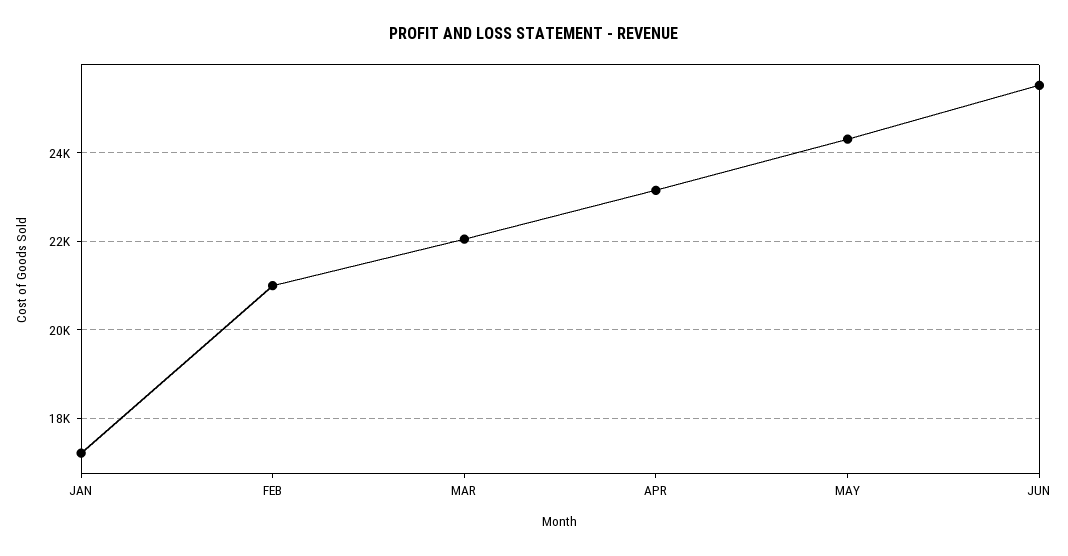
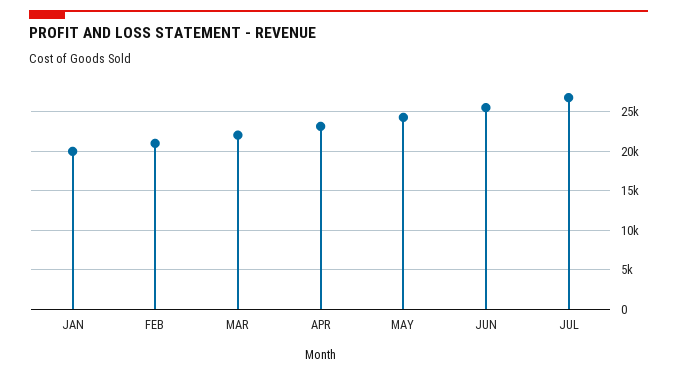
JAN: 17200 -> 20000
JUL: none -> 27000

